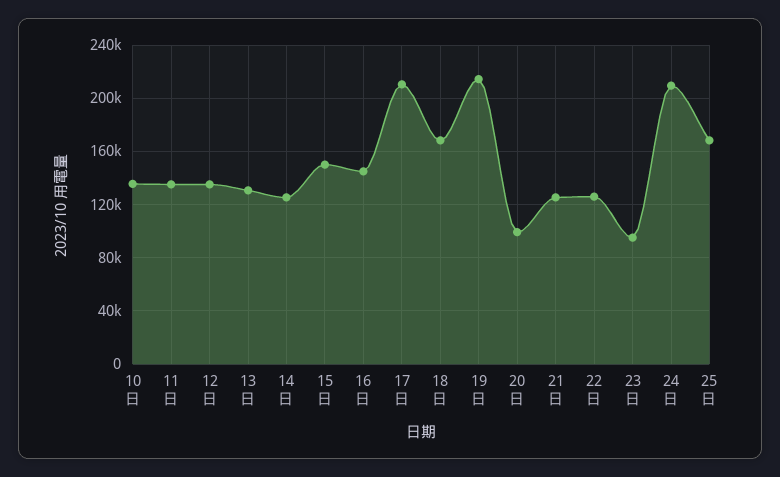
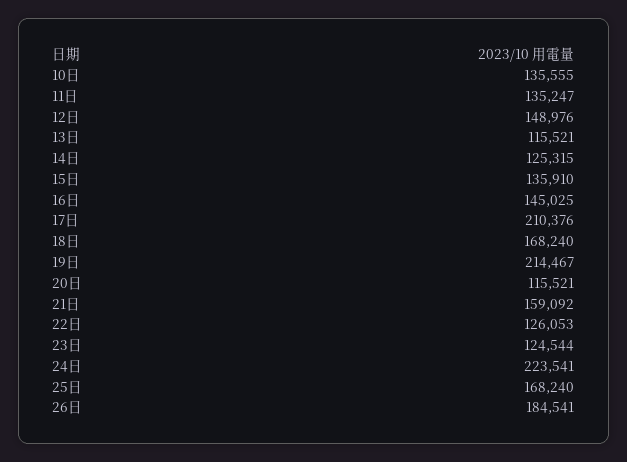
12日: 135000 -> 148976
13日: 130000 -> 115521
15日: 150000 -> 135910
20日: 100000 -> 115521
21日: 125000 -> 159092
23日: 95000 -> 124544
24日: 210000 -> 223541
26日: none -> 184541

